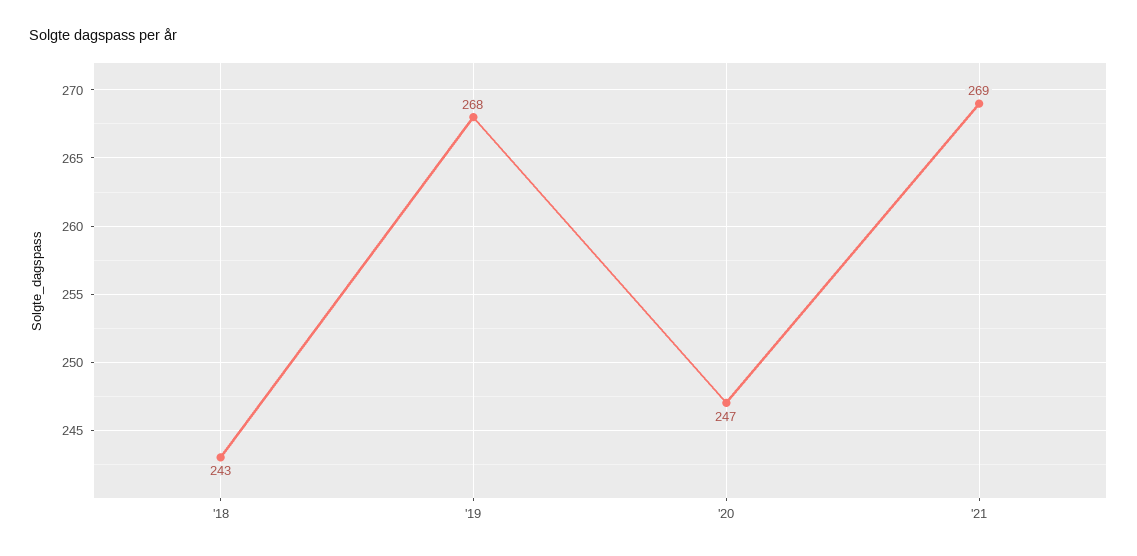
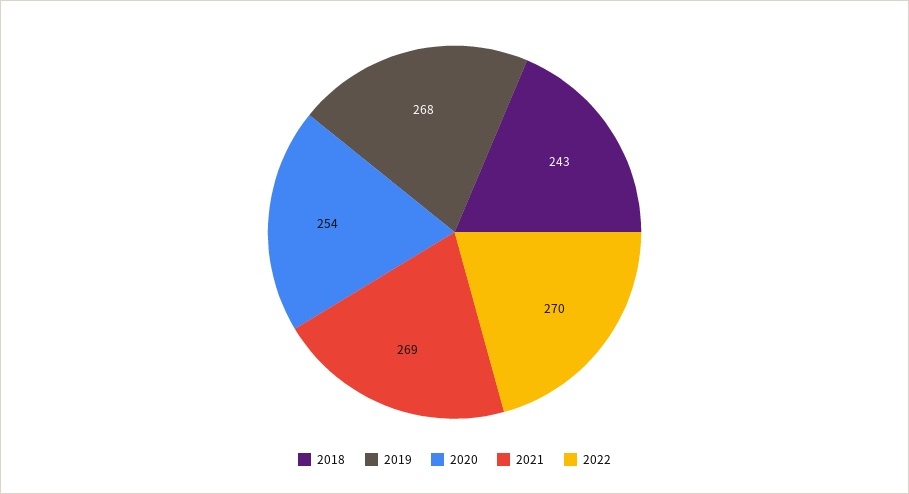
'20: 247 -> 254
2022: none -> 270

